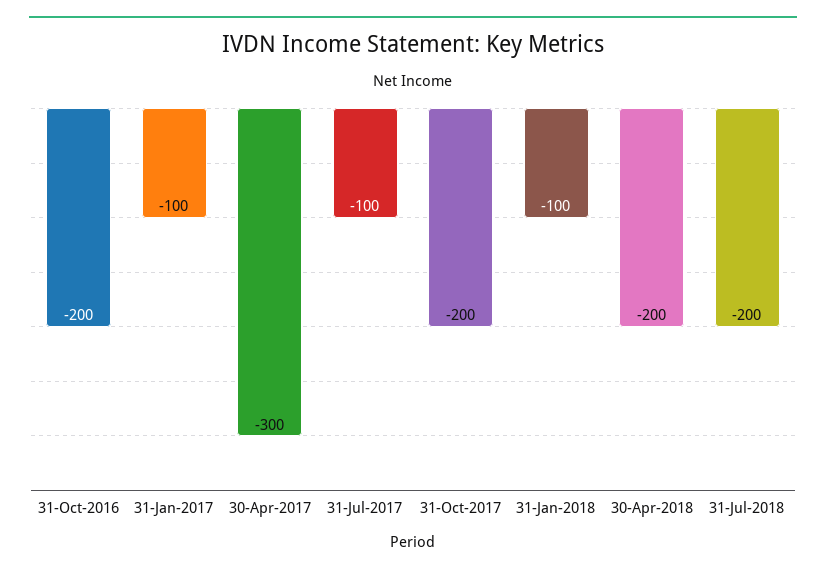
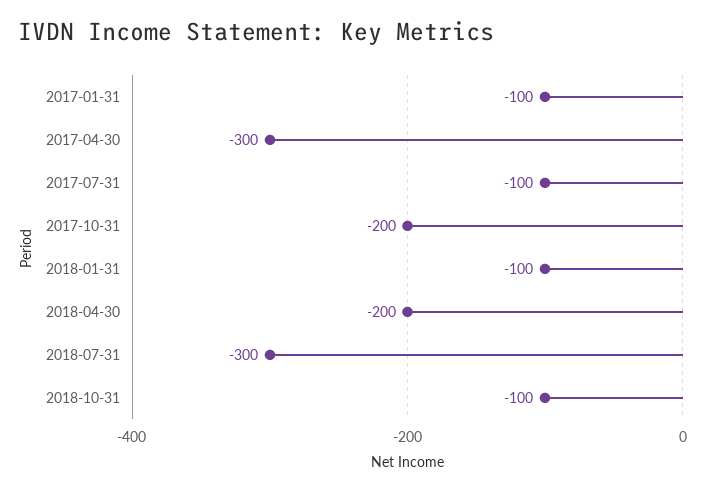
31-Oct-2016: -200 -> none
31-Jul-2018: -200 -> -300
2018-10-31: none -> -100

